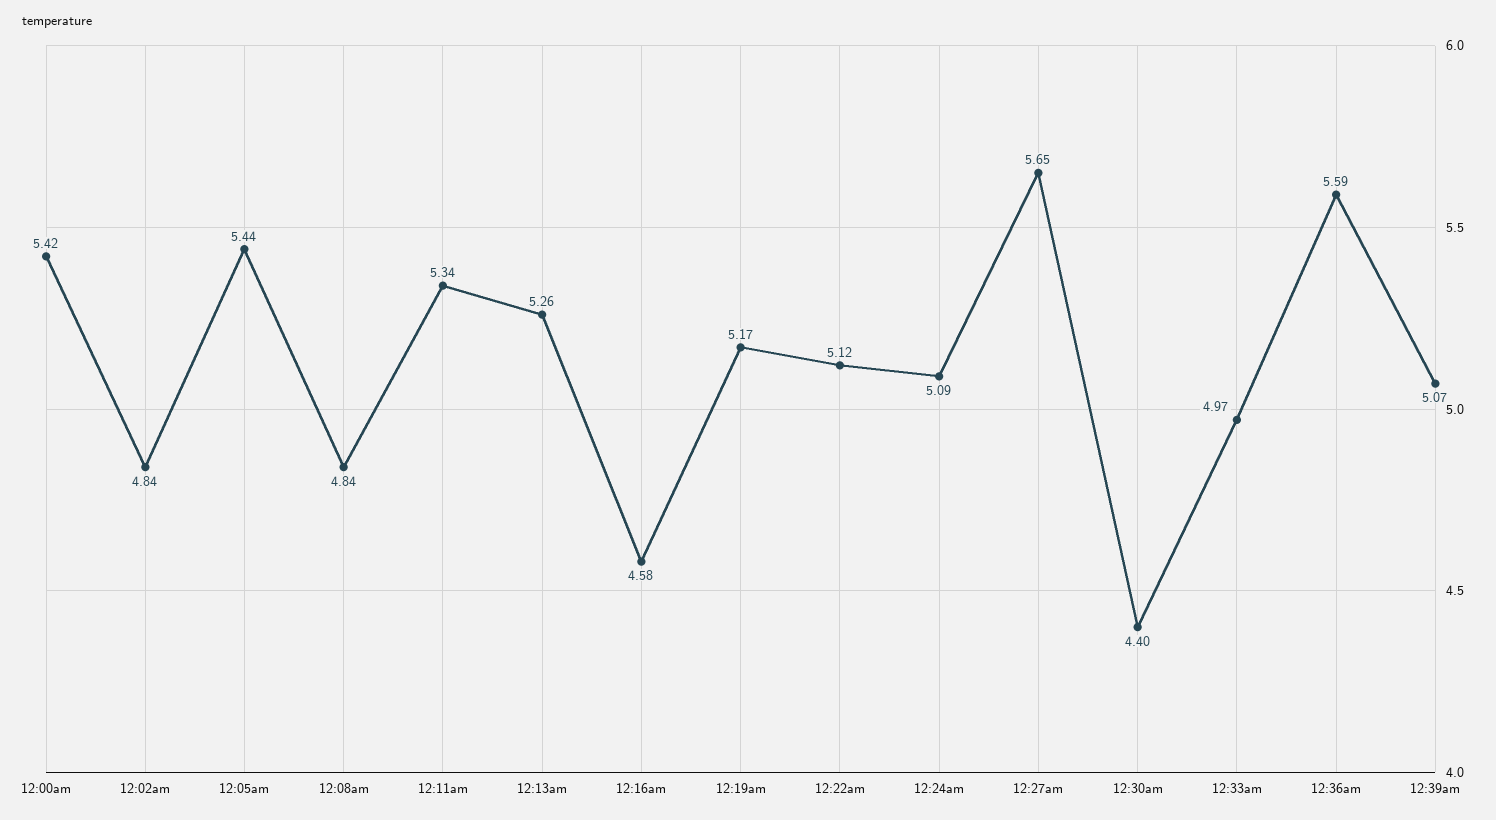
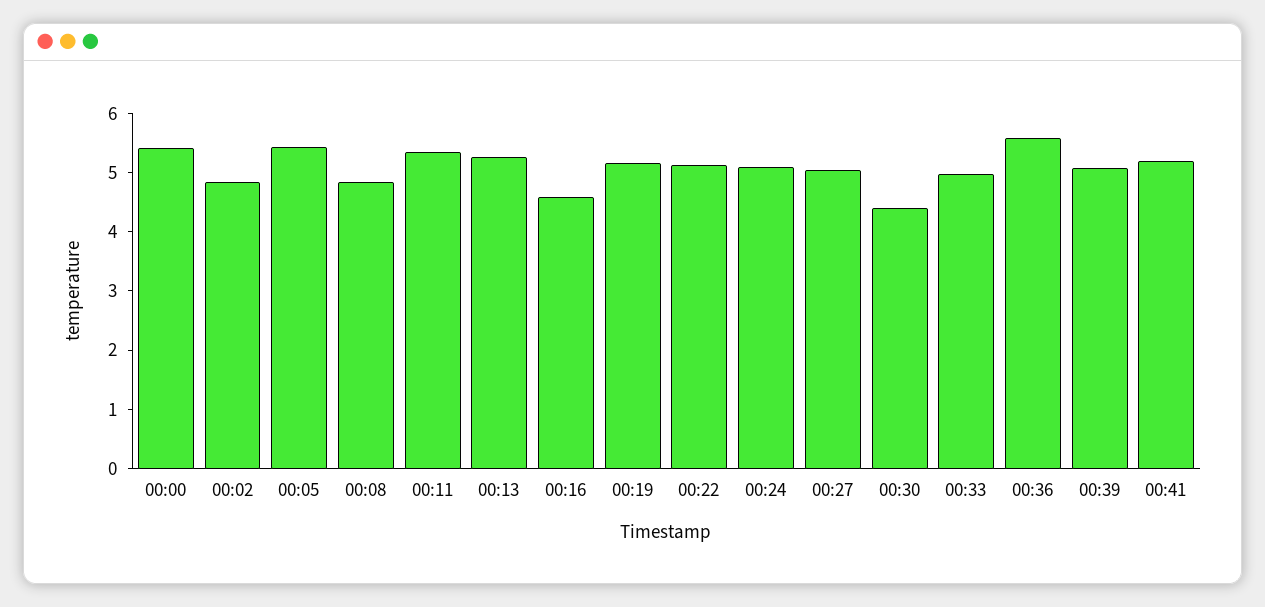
12:27am: 5.65 -> 5
00:41: none -> 5.2

